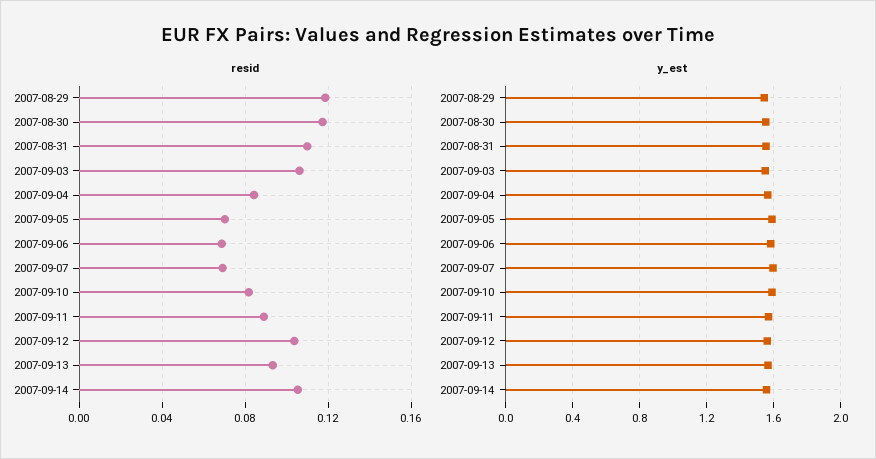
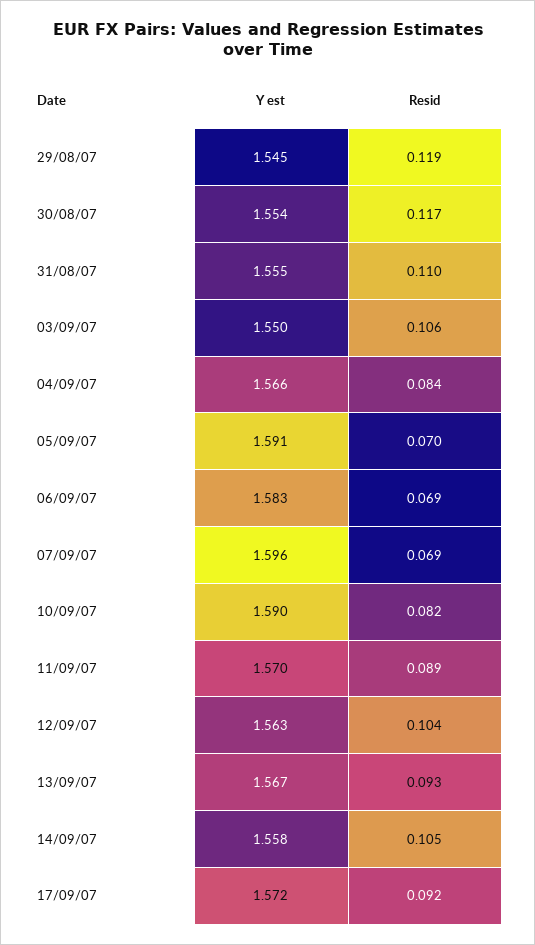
y_est, 17/09/07: none -> 1.572
resid, 17/09/07: none -> 0.092

